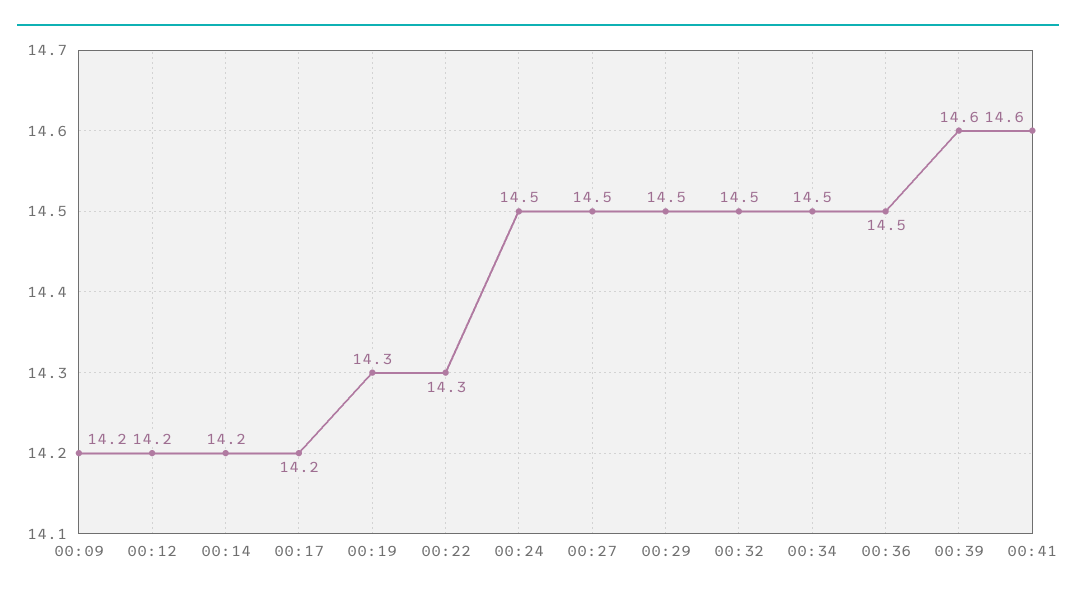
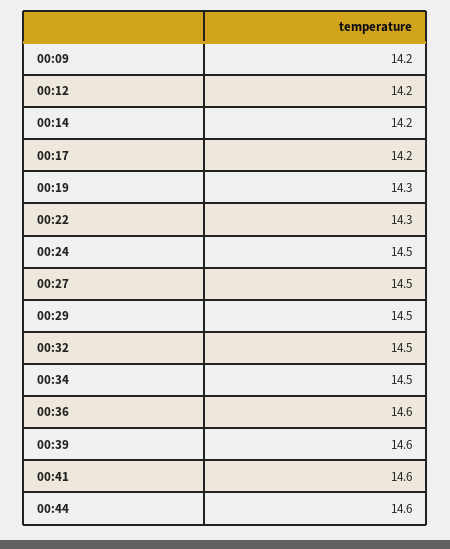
00:36: 14.5 -> 14.6
00:44: none -> 14.6

